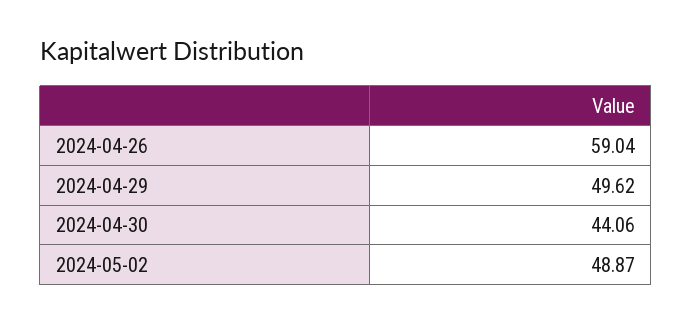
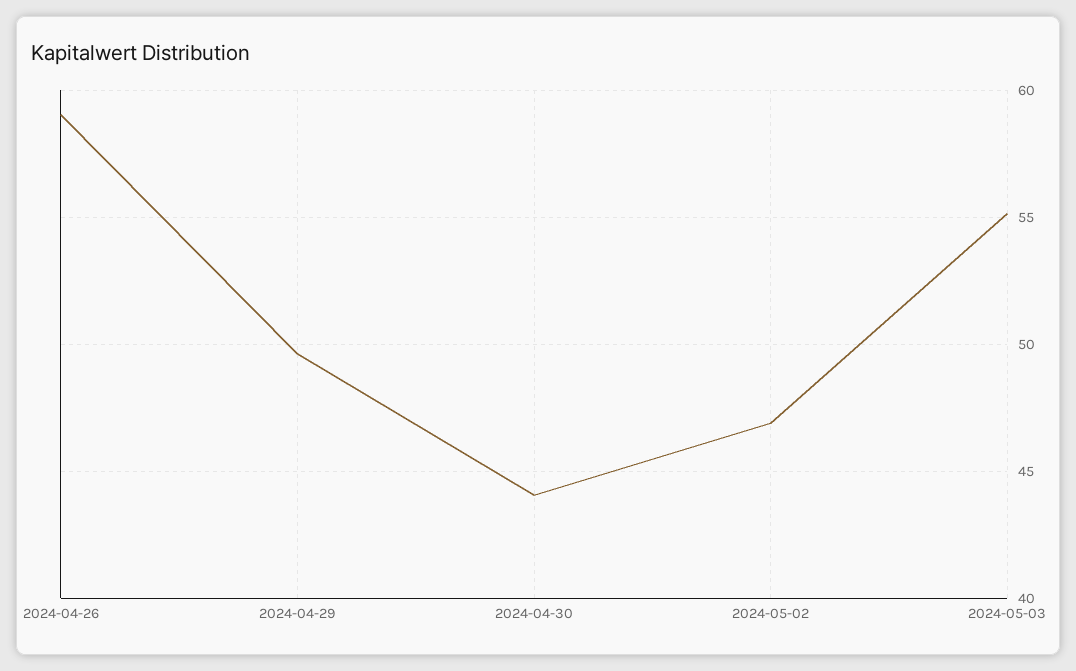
2024-05-02: 48.87 -> 47
2024-05-03: none -> 55

